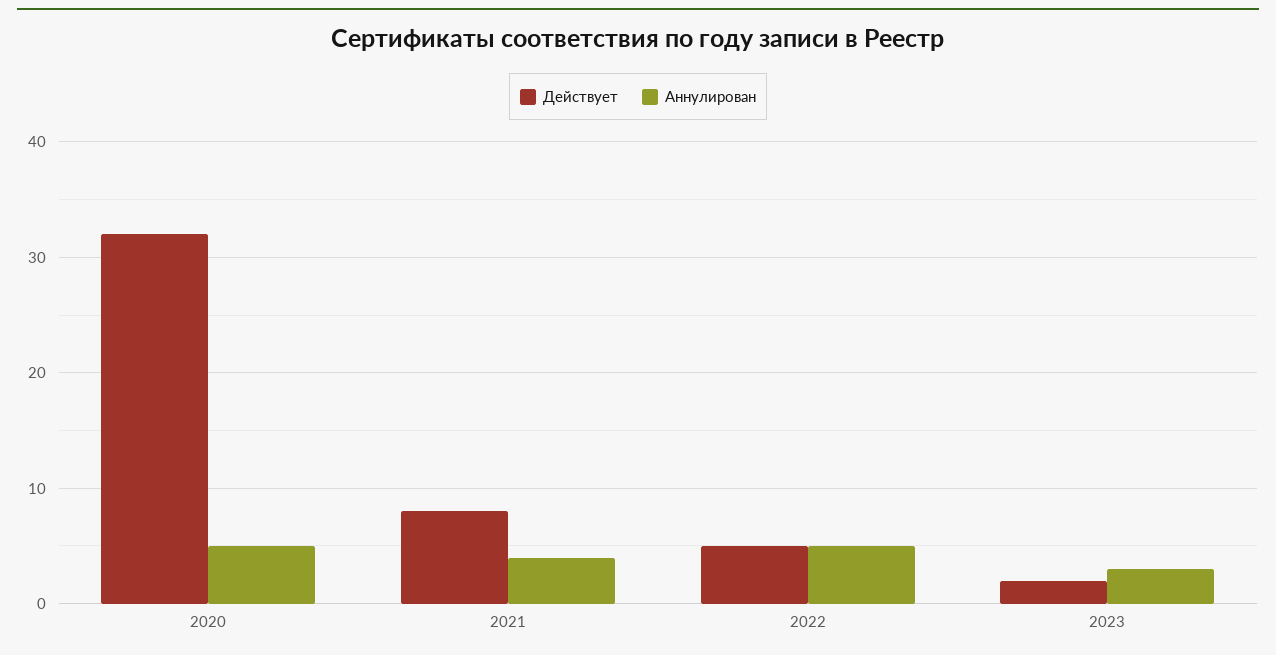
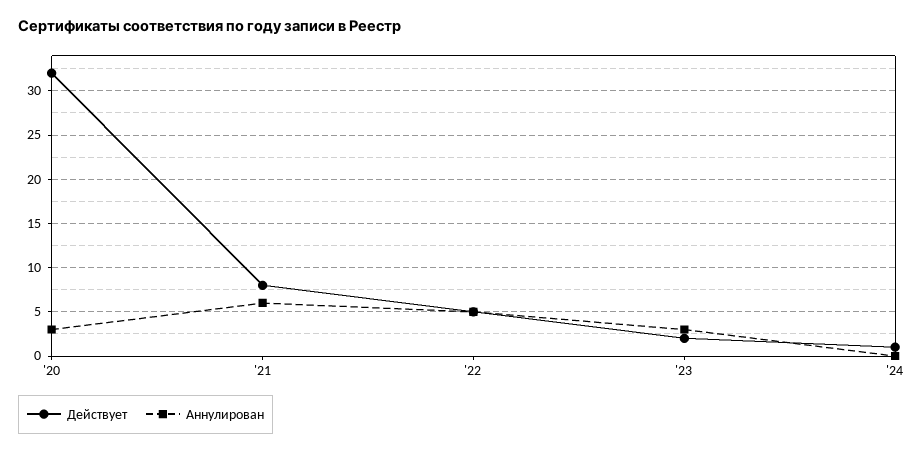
Аннулирован, 2020: 5 -> 3
Аннулирован, 2021: 4 -> 6
Действует, '24: none -> 1
Аннулирован, '24: none -> 0

